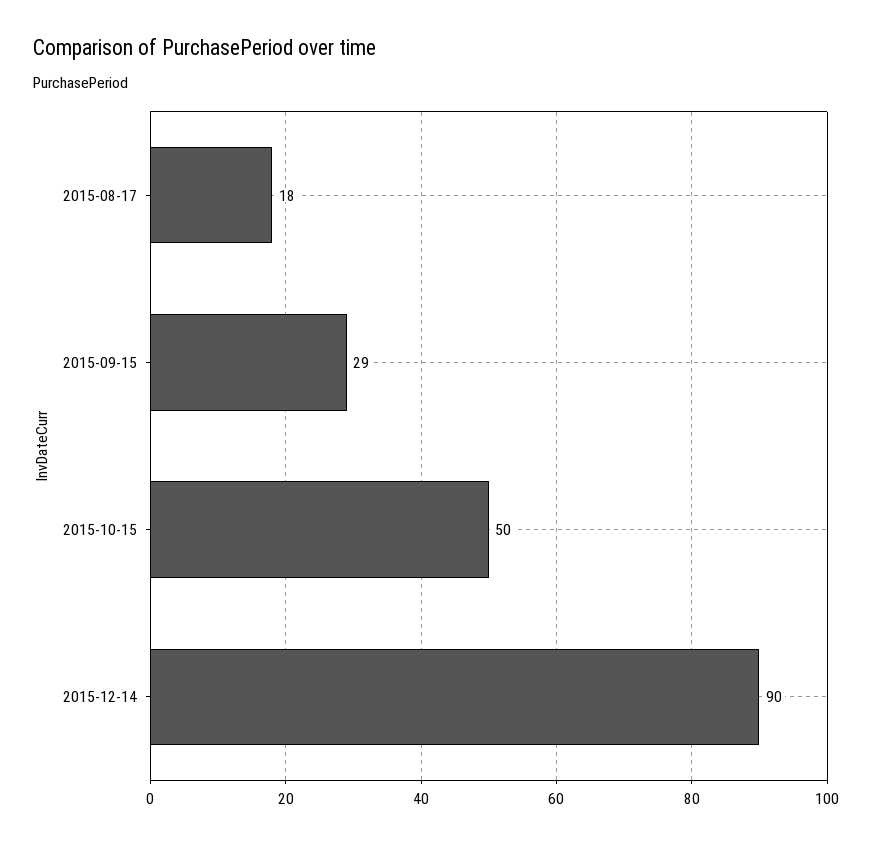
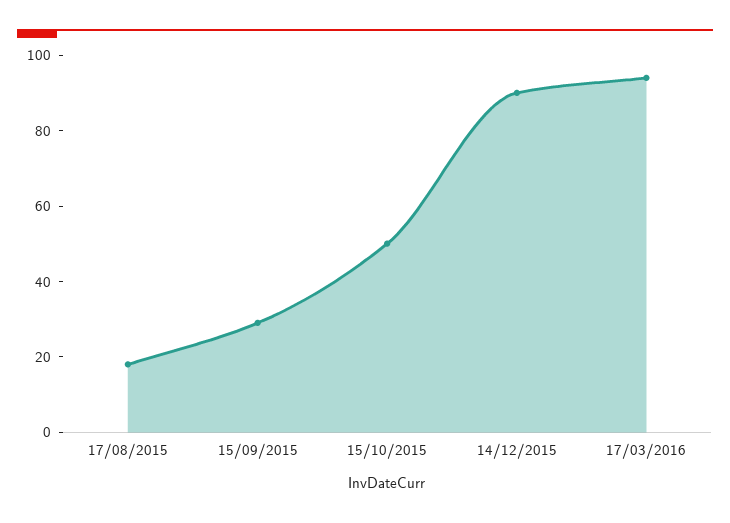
17/03/2016: none -> 95

